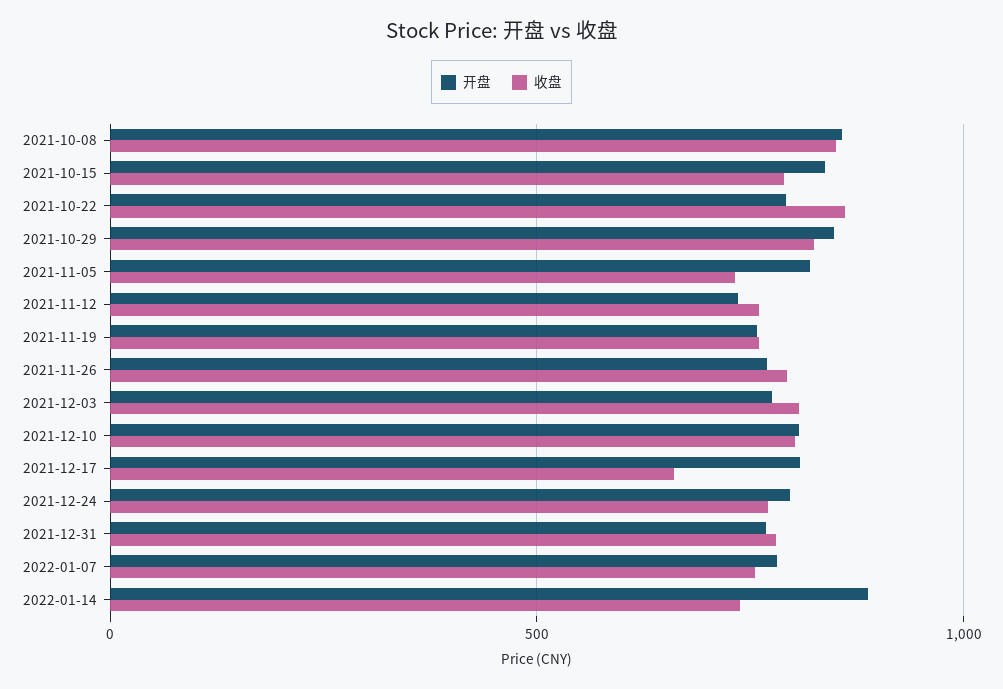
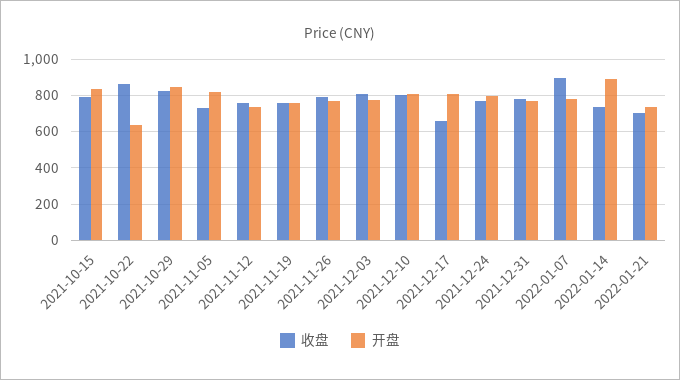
开盘, 2021-10-08: 850 -> none
收盘, 2021-10-08: 850 -> none
开盘, 2021-10-22: 800 -> 650
收盘, 2022-01-07: 750 -> 900
收盘, 2022-01-21: none -> 700
开盘, 2022-01-21: none -> 750

